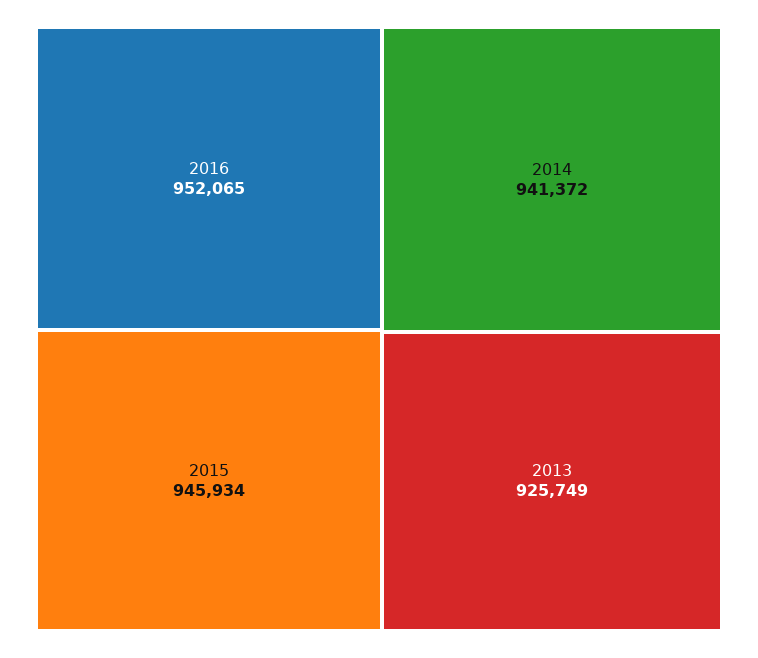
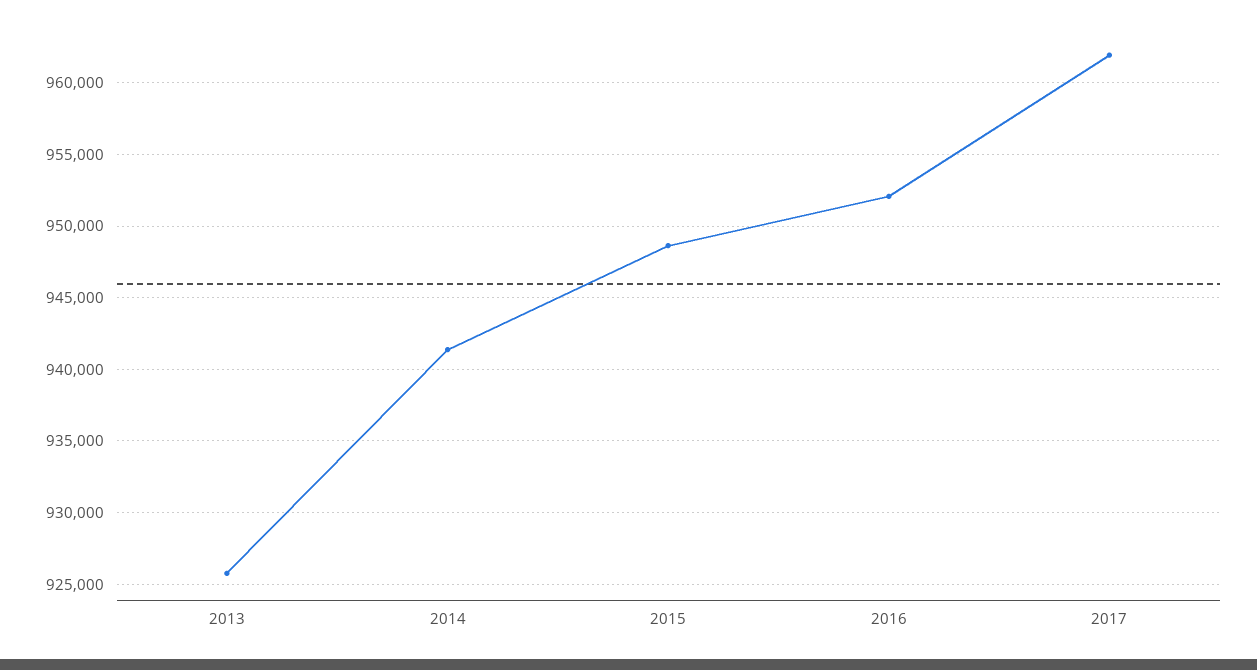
2015: 945934 -> 948500
2017: none -> 962000

